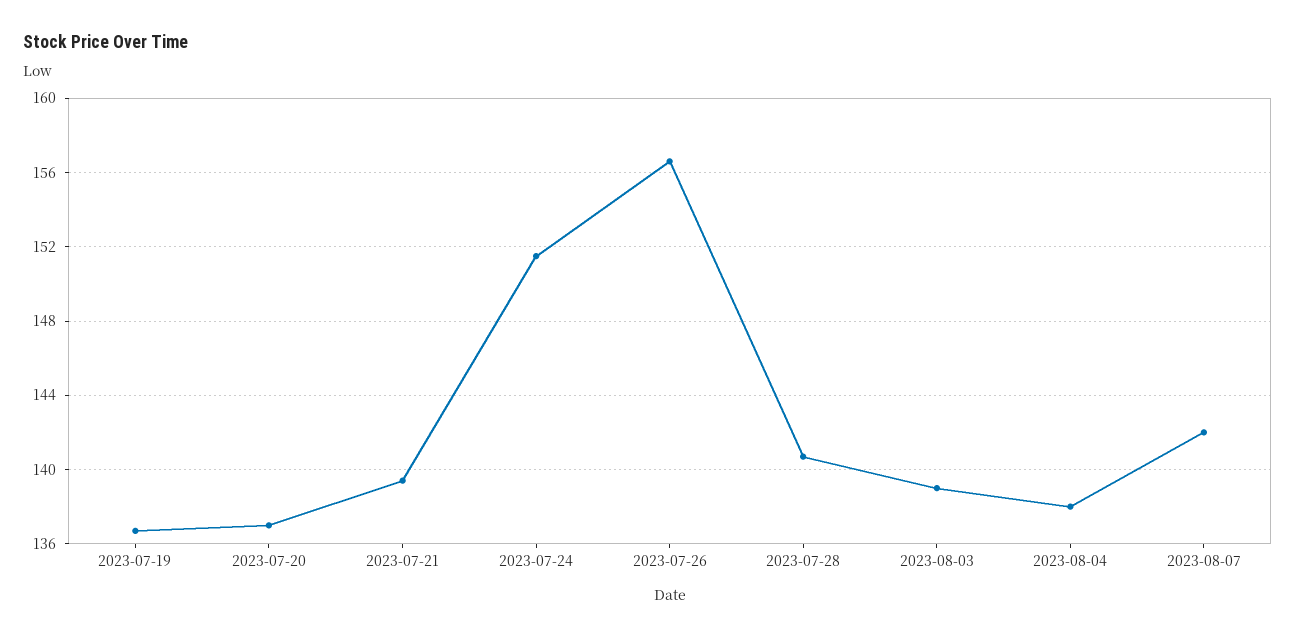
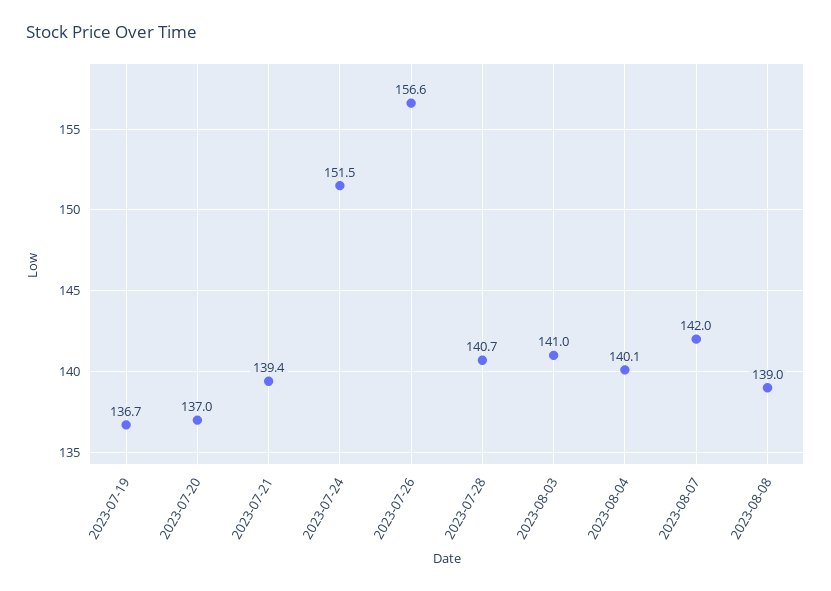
2023-08-03: 139 -> 141
2023-08-04: 138 -> 140.1
2023-08-08: none -> 139

